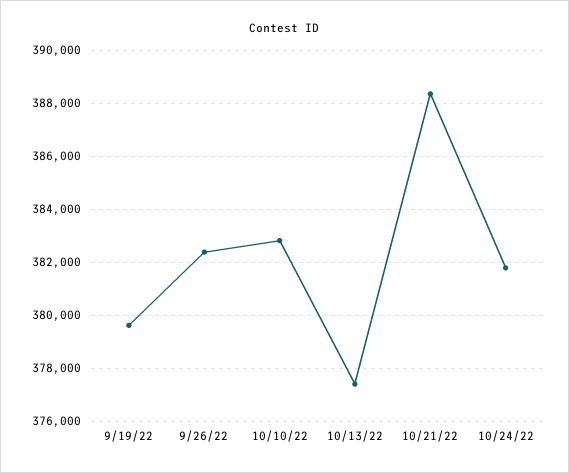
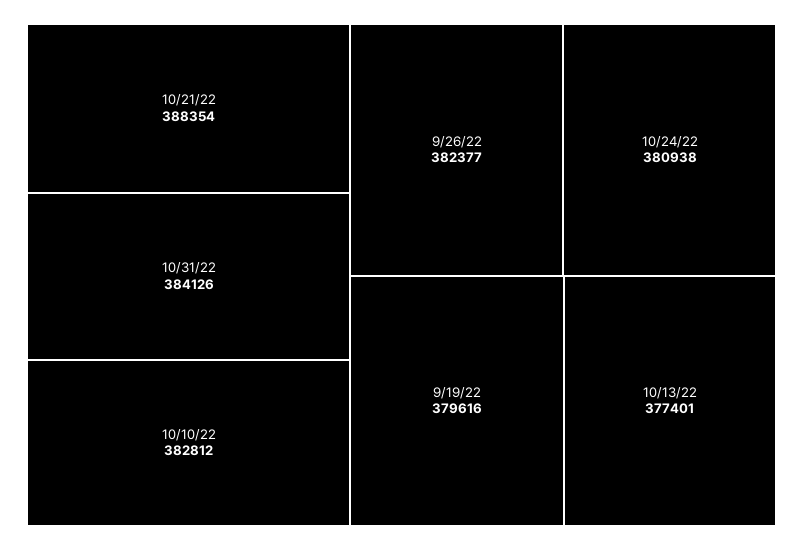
10/24/22: 381750 -> 380938
10/31/22: none -> 384126

